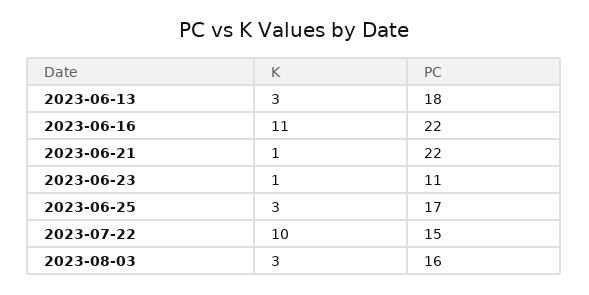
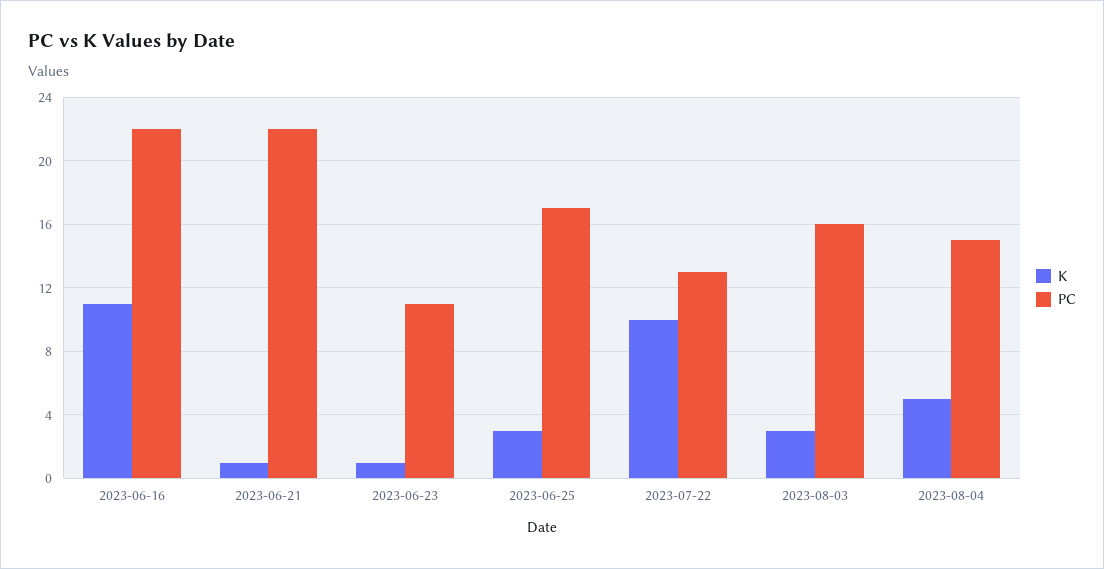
K, 2023-06-13: 3 -> none
PC, 2023-06-13: 18 -> none
PC, 2023-07-22: 15 -> 13
K, 2023-08-04: none -> 5
PC, 2023-08-04: none -> 15

